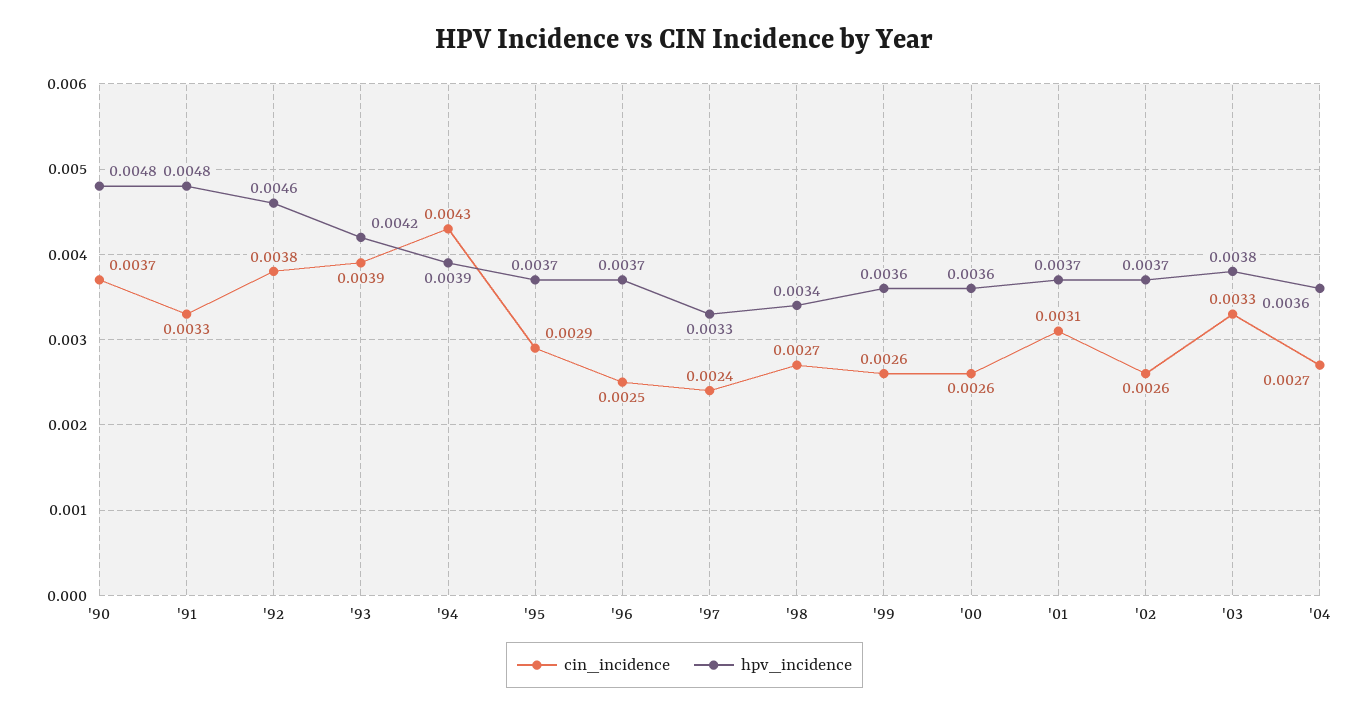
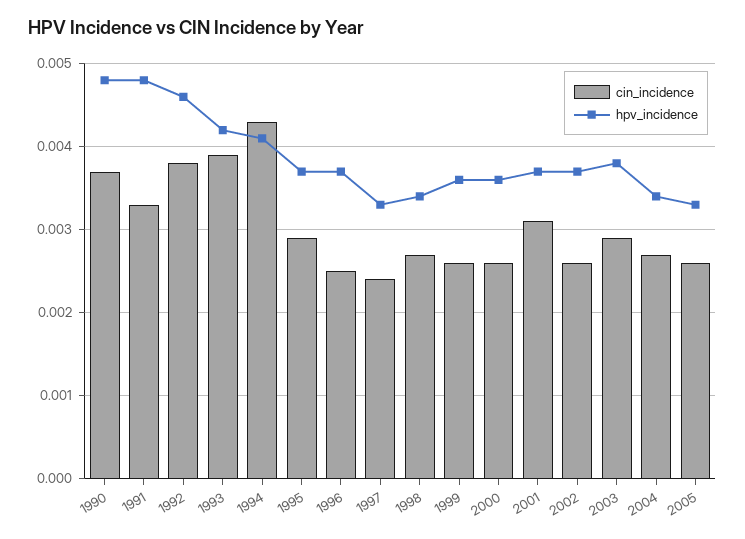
hpv_incidence, '94: 0.0039 -> 0.0041
cin_incidence, '03: 0.0033 -> 0.0029
hpv_incidence, '04: 0.0036 -> 0.0034
cin_incidence, 2005: none -> 0.0026
hpv_incidence, 2005: none -> 0.0033

